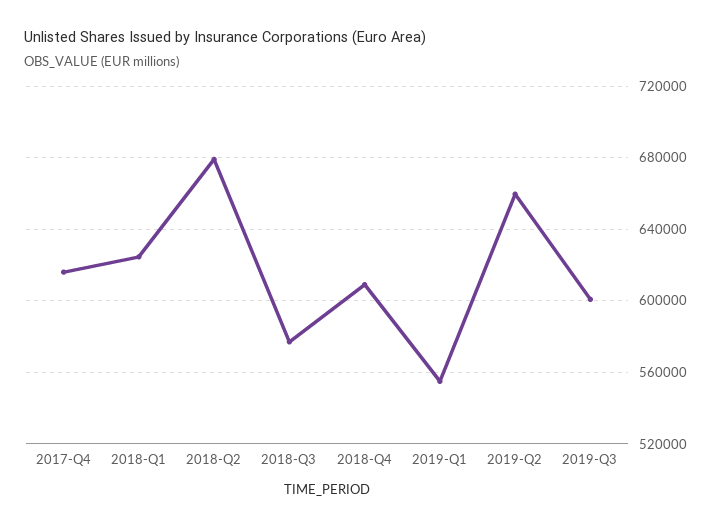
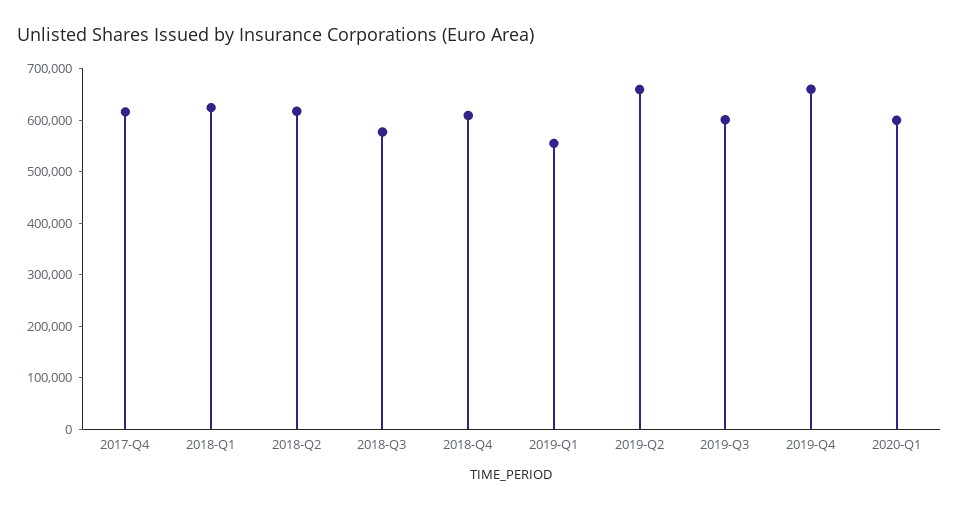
2018-Q2: 680000 -> 620000
2019-Q4: none -> 660000
2020-Q1: none -> 600000

